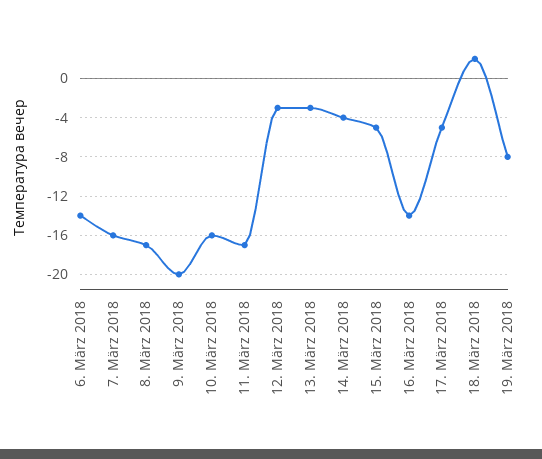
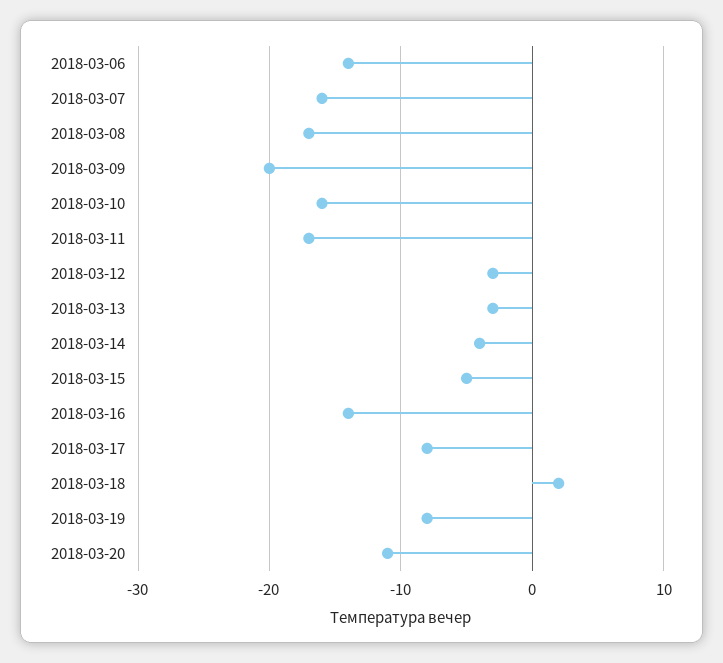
17. März 2018: -5 -> -8
2018-03-20: none -> -11

